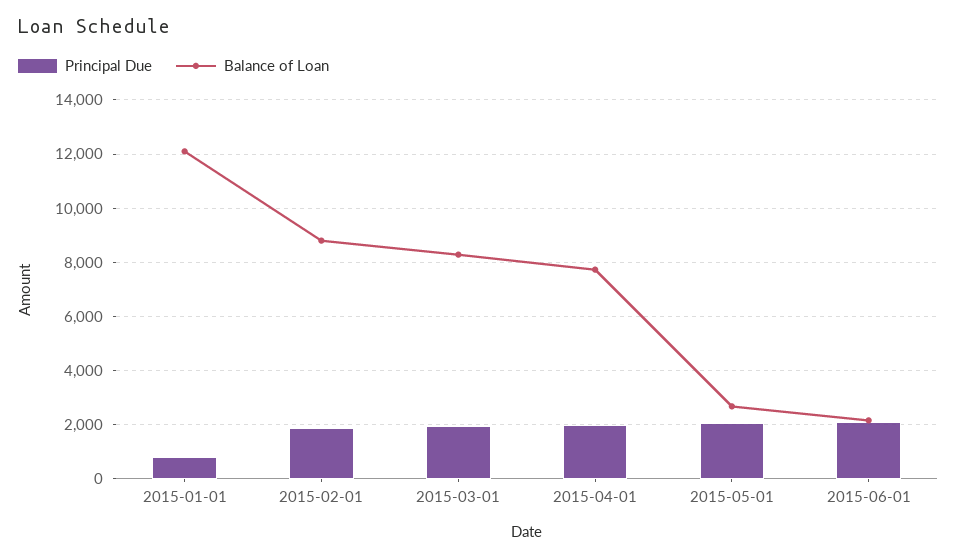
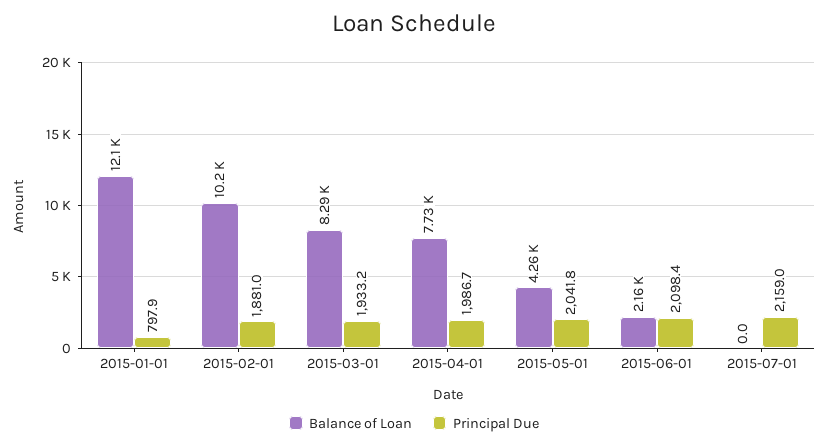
Balance of Loan, 2015-02-01: 8750 -> 10200
Balance of Loan, 2015-05-01: 2750 -> 4260
Balance of Loan, 2015-07-01: none -> 0
Principal Due, 2015-07-01: none -> 2159

